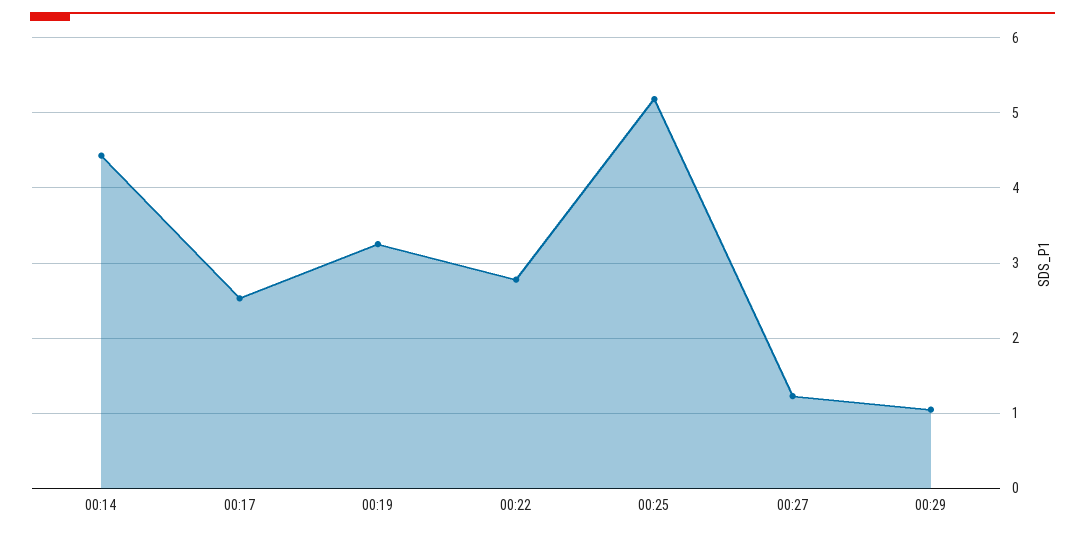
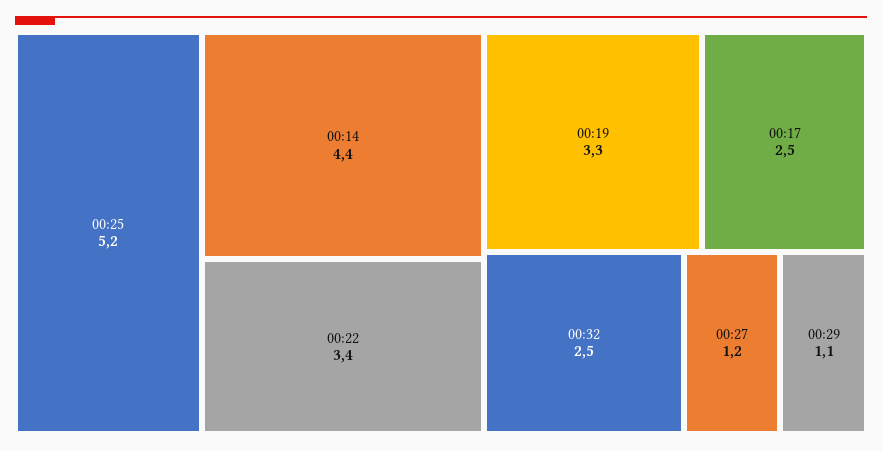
00:22: 2.8 -> 3.4
00:32: none -> 2.5

